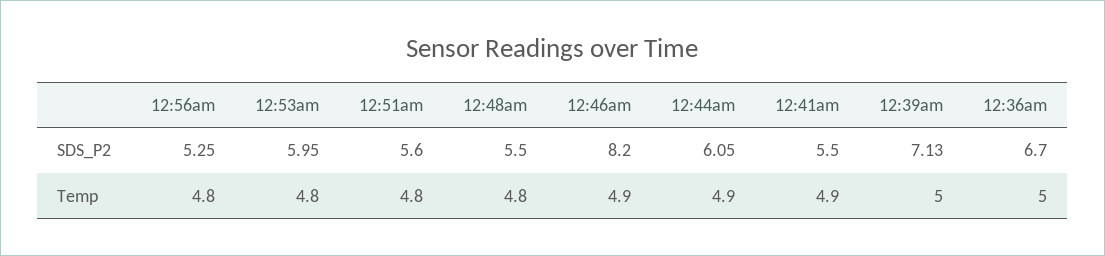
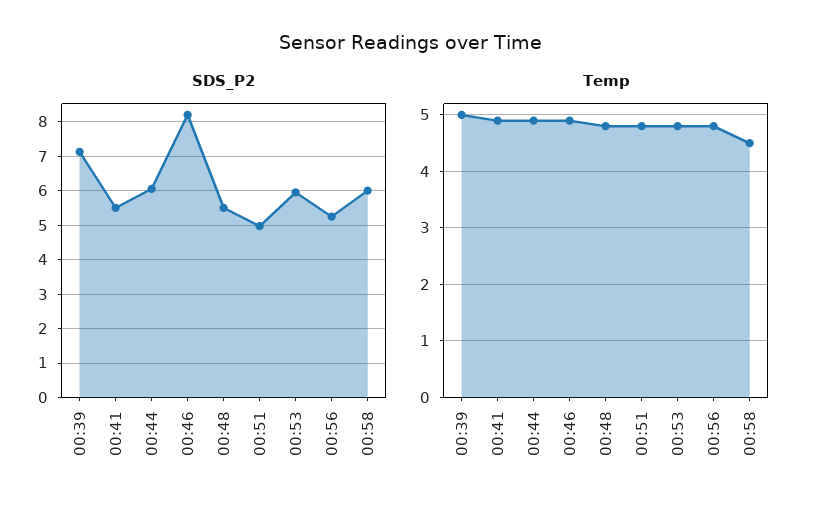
SDS_P2, 12:51am: 5.6 -> 5
SDS_P2, 12:36am: 6.7 -> none
Temp, 12:36am: 5 -> none
SDS_P2, 00:58: none -> 6
Temp, 00:58: none -> 4.5

